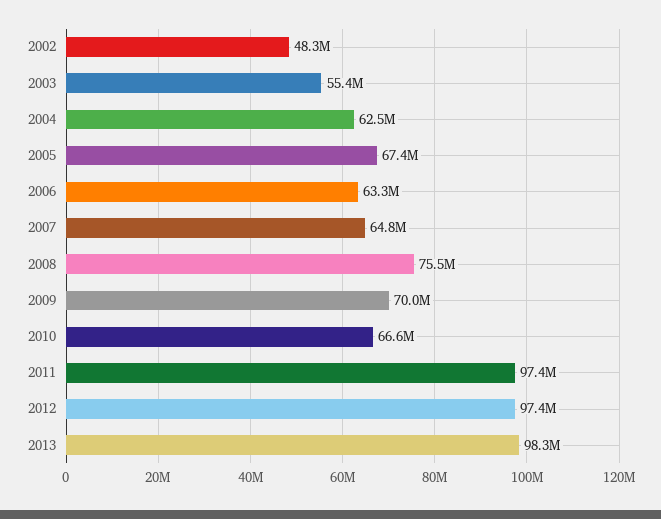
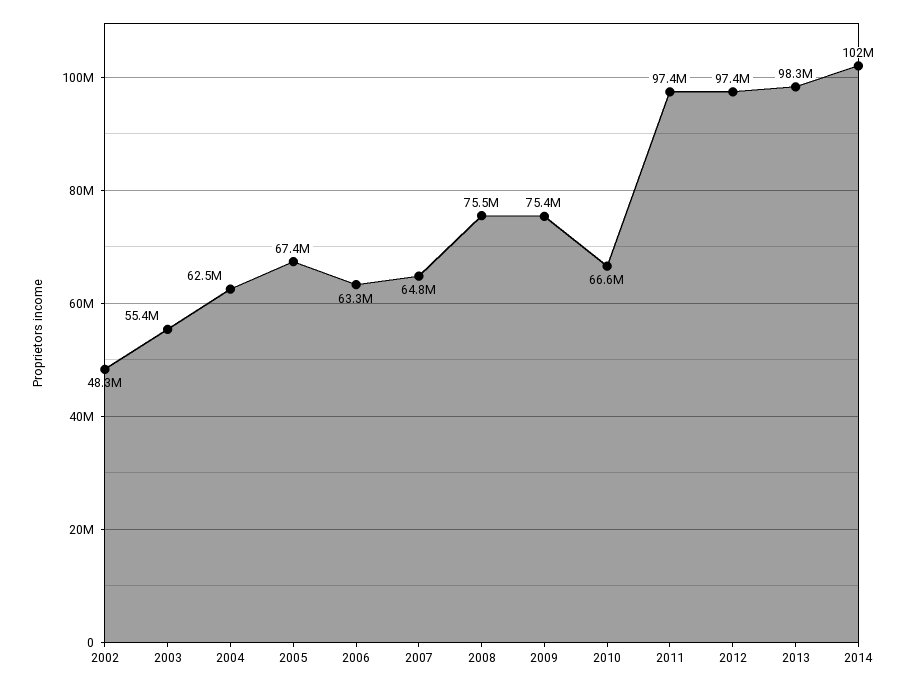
2009: 70000000 -> 75400000
2014: none -> 102000000

